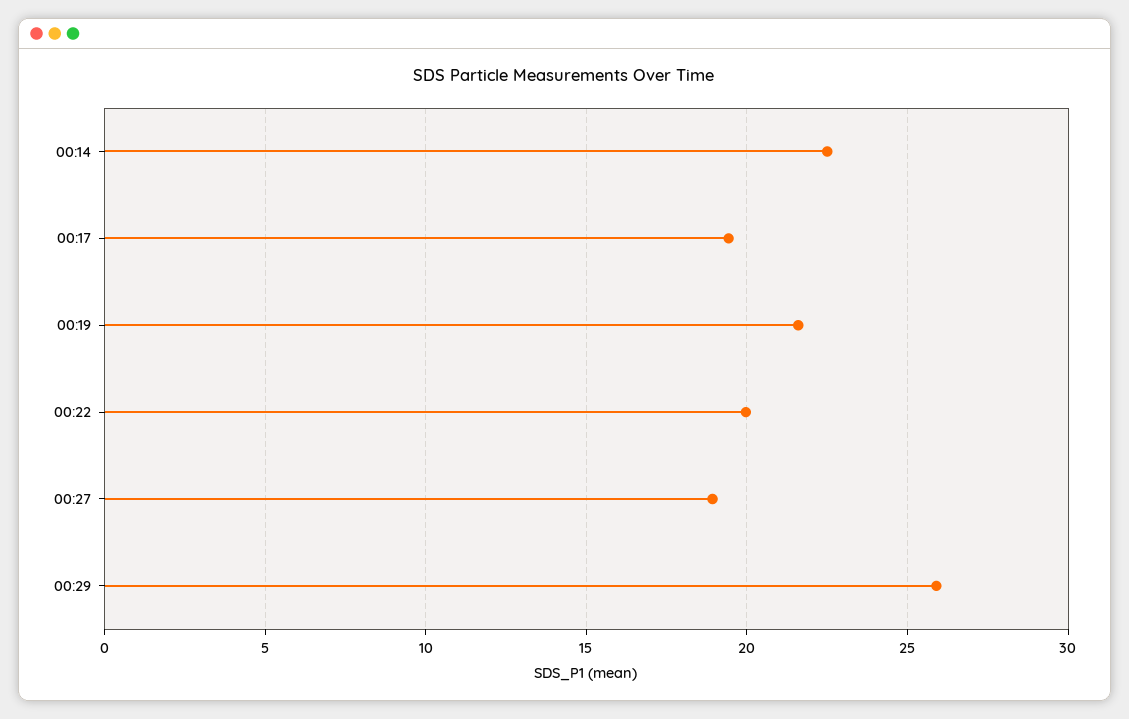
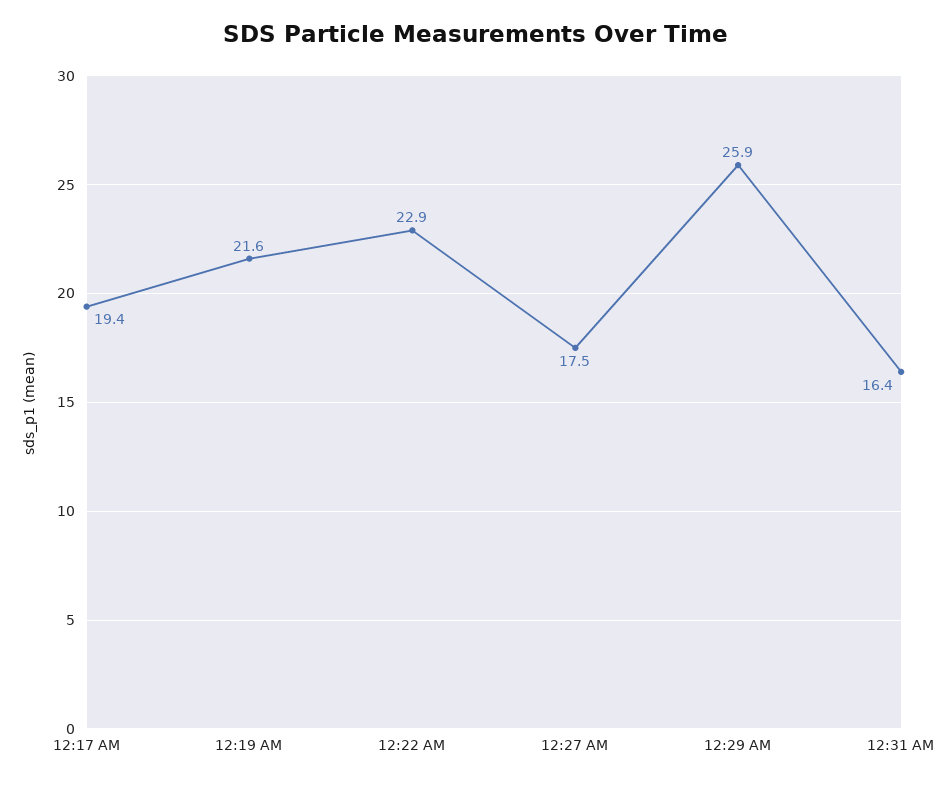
00:14: 22.5 -> none
00:22: 20 -> 22.9
00:27: 19 -> 17.5
12:31 AM: none -> 16.4

